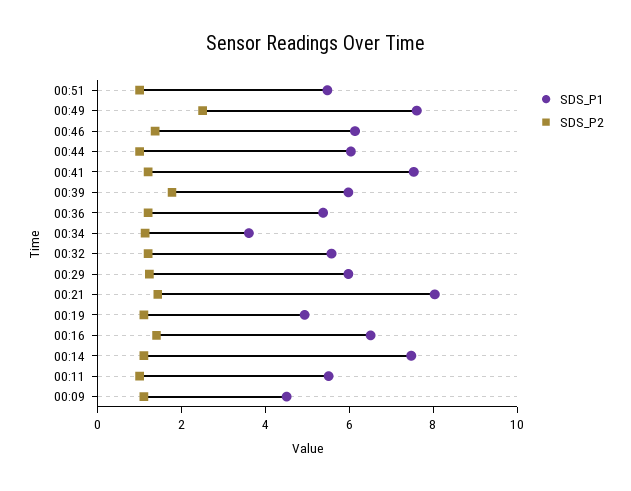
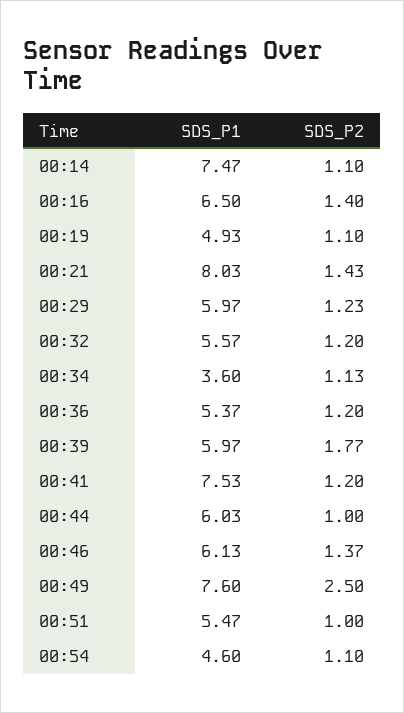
SDS_P1, 00:11: 5.5 -> none
SDS_P2, 00:11: 1 -> none
SDS_P1, 00:09: 4.5 -> none
SDS_P2, 00:09: 1 -> none
SDS_P1, 00:54: none -> 4.6
SDS_P2, 00:54: none -> 1.1

